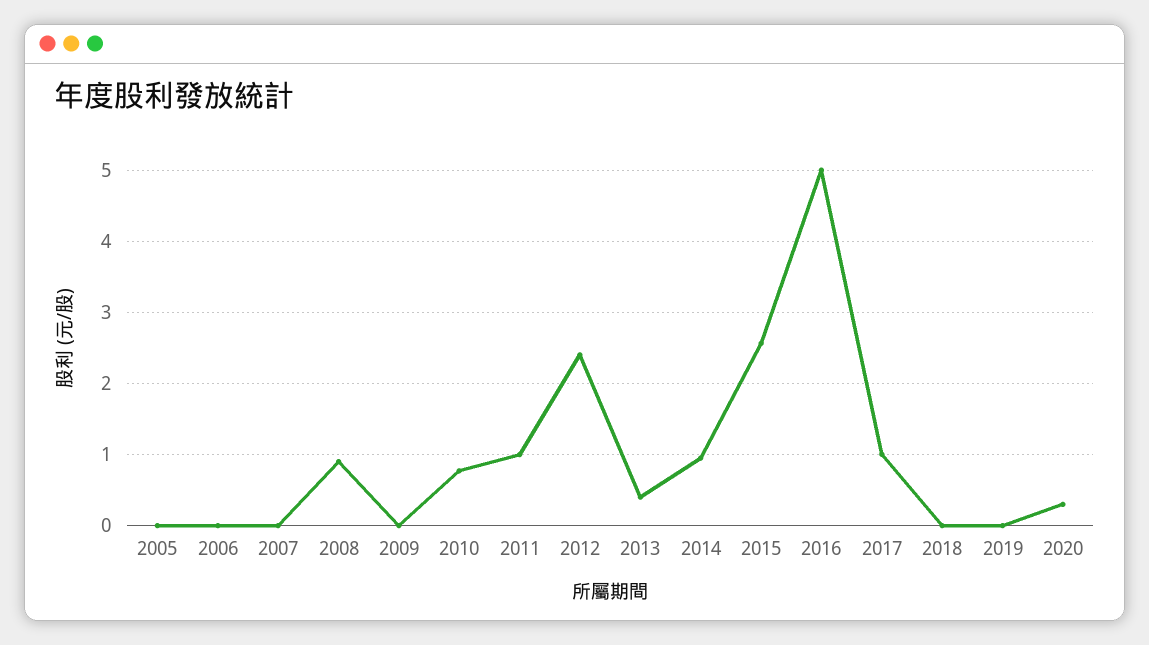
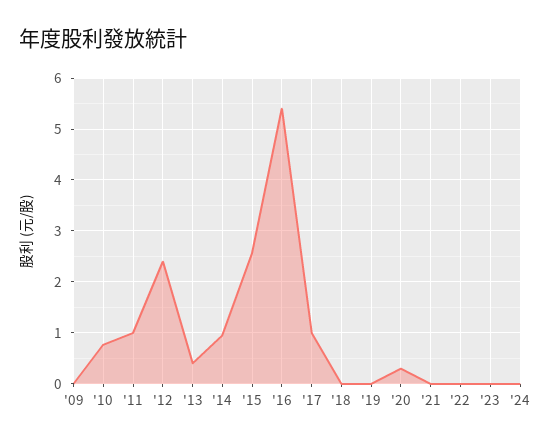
2005: 0 -> none
2006: 0 -> none
2007: 0 -> none
2008: 0.9 -> none
2016: 5 -> 5.4
'21: none -> 0
'22: none -> 0
'23: none -> 0
'24: none -> 0

